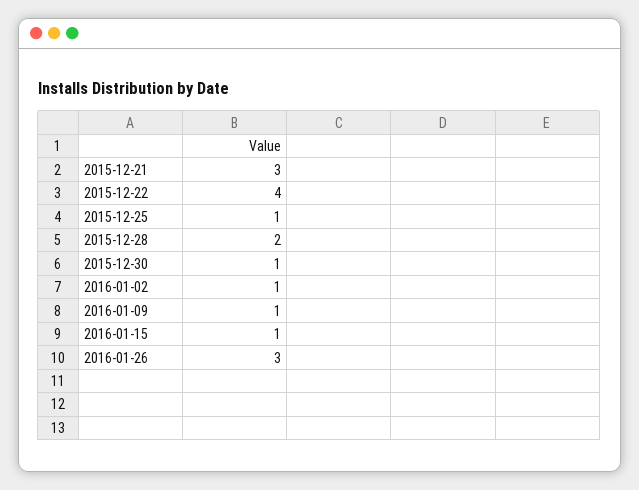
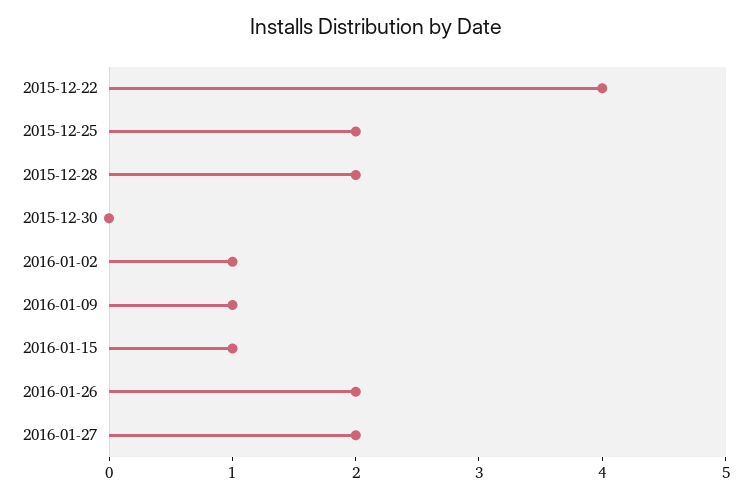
2015-12-21: 3 -> none
2015-12-25: 1 -> 2
2015-12-30: 1 -> 0
2016-01-26: 3 -> 2
2016-01-27: none -> 2

